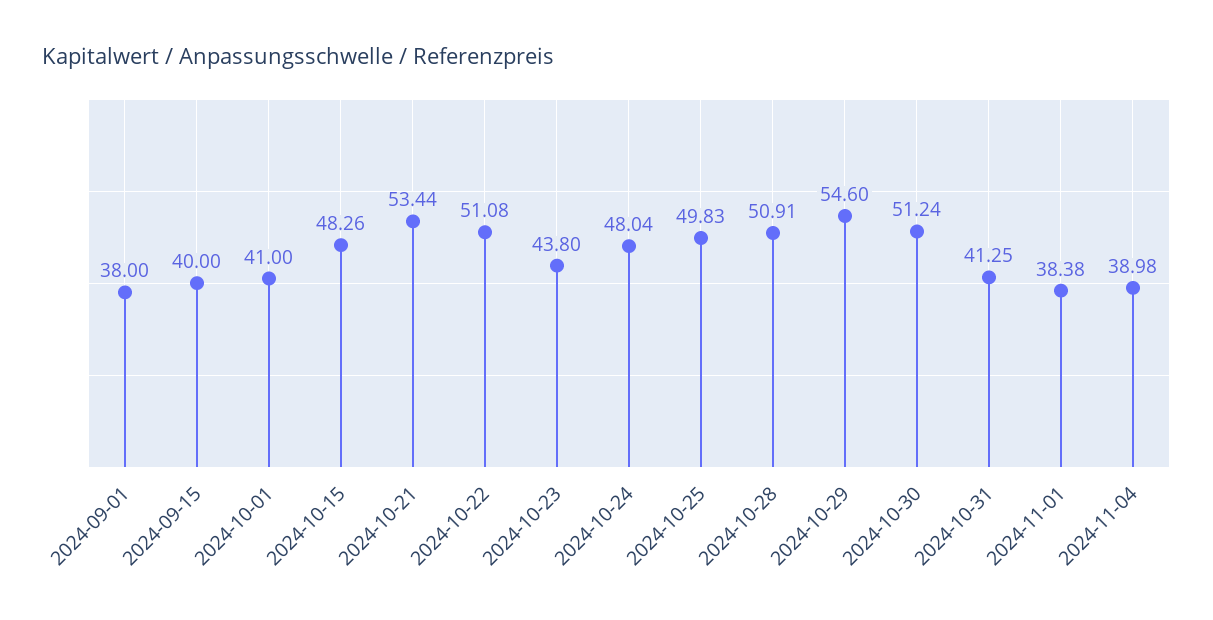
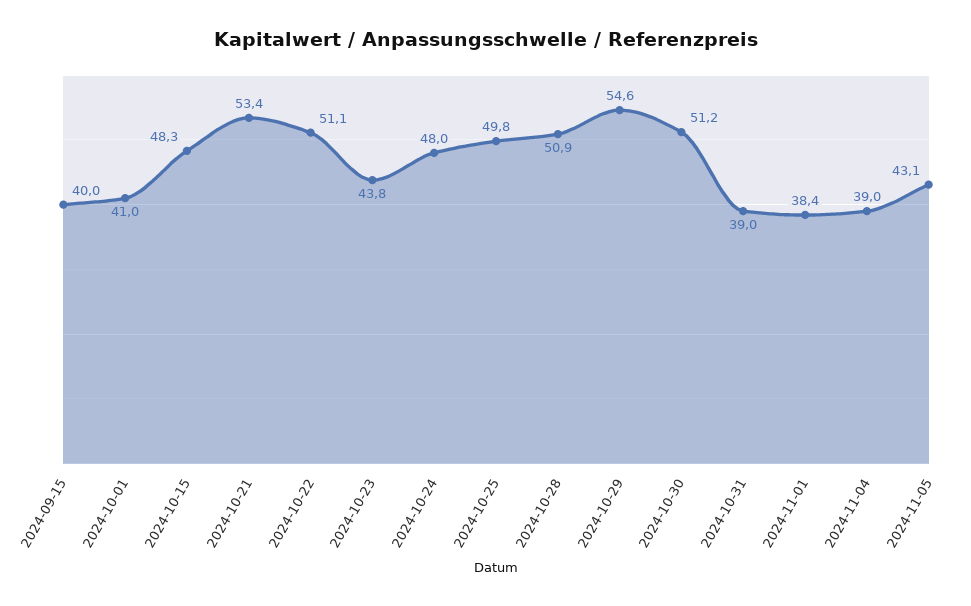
2024-09-01: 38 -> none
2024-10-31: 41.25 -> 39
2024-11-05: none -> 43.1

